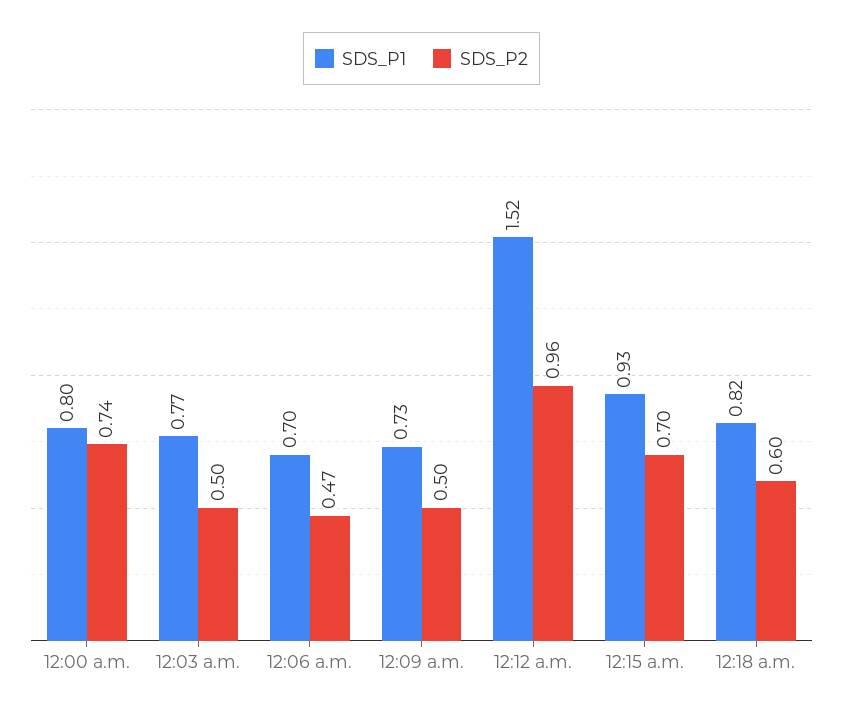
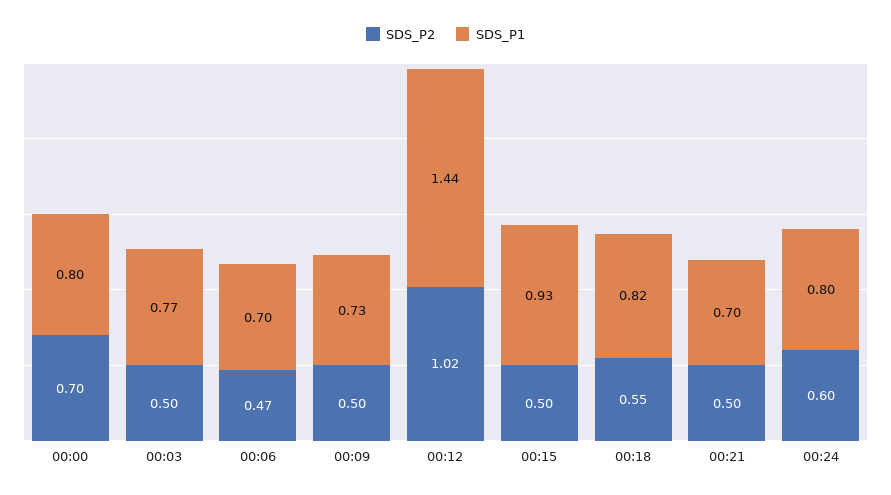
SDS_P2, 12:00 a.m.: 0.74 -> 0.7
SDS_P1, 12:12 a.m.: 1.52 -> 1.44
SDS_P2, 12:12 a.m.: 0.96 -> 1.02
SDS_P2, 12:15 a.m.: 0.7 -> 0.5
SDS_P2, 12:18 a.m.: 0.6 -> 0.55
SDS_P2, 00:21: none -> 0.5
SDS_P1, 00:21: none -> 0.7
SDS_P2, 00:24: none -> 0.6
SDS_P1, 00:24: none -> 0.8

